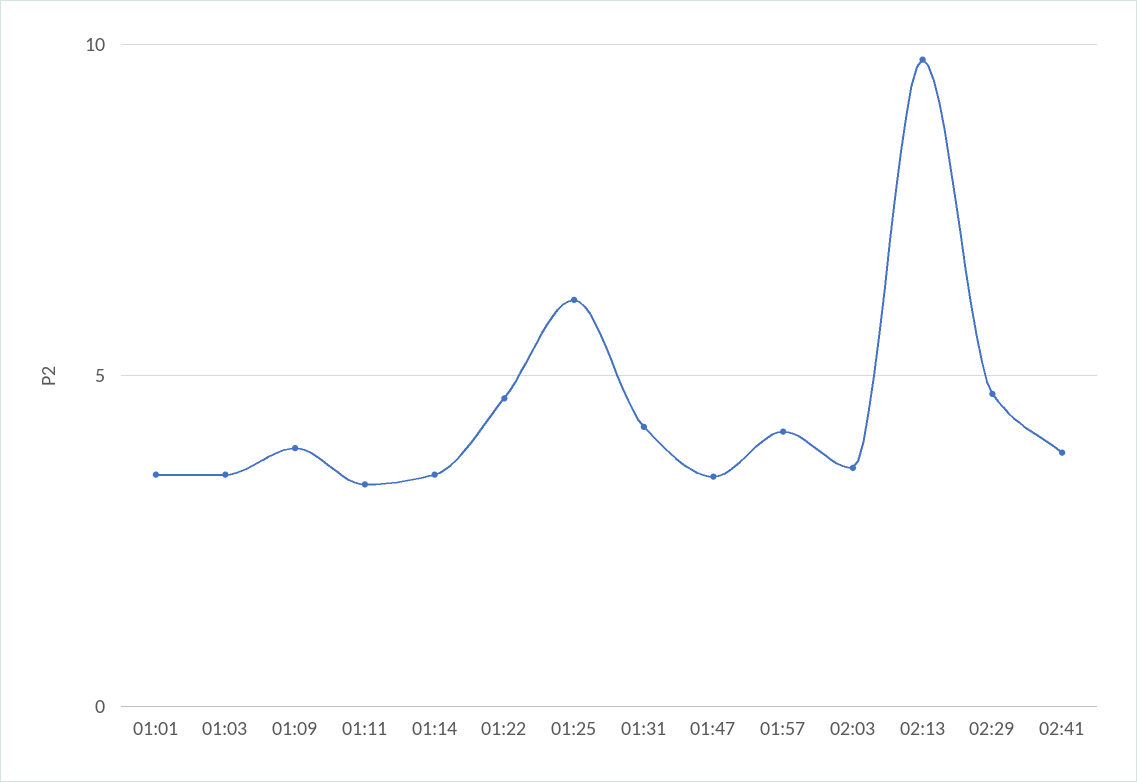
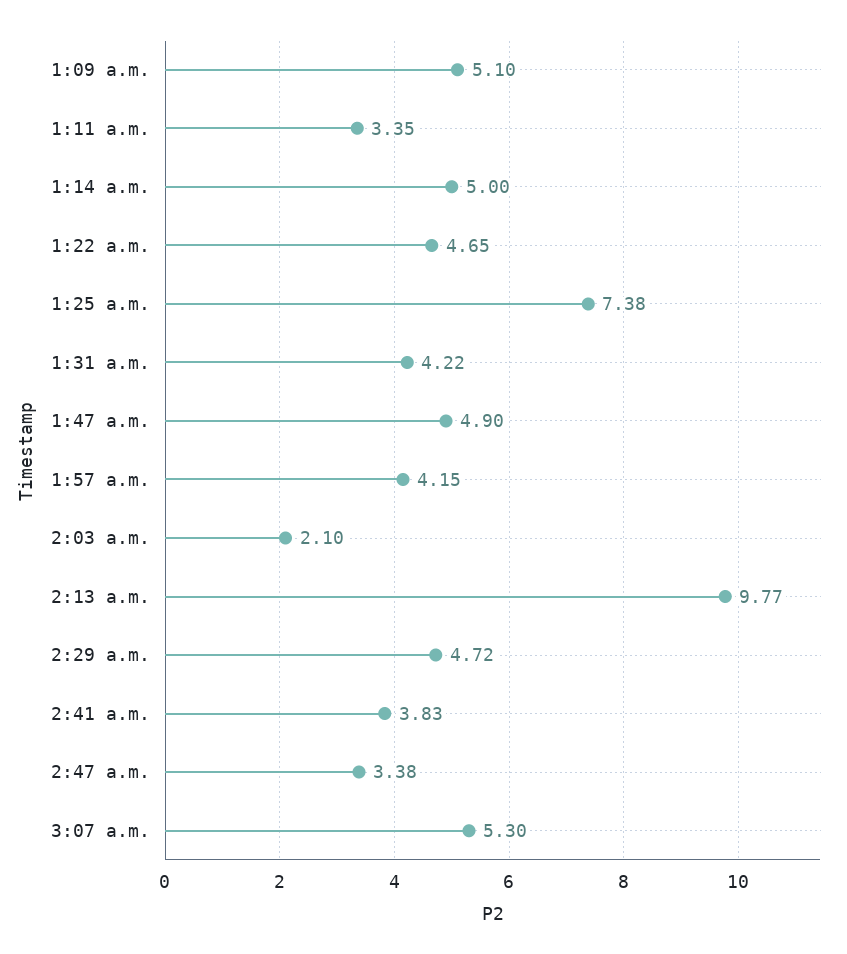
01:01: 3.5 -> none
01:03: 3.5 -> none
01:09: 4 -> 5.1
01:14: 3.5 -> 5
01:25: 6 -> 7.38
01:47: 3.5 -> 4.9
02:03: 3.5 -> 2.1
2:47 a.m.: none -> 3.38
3:07 a.m.: none -> 5.3

